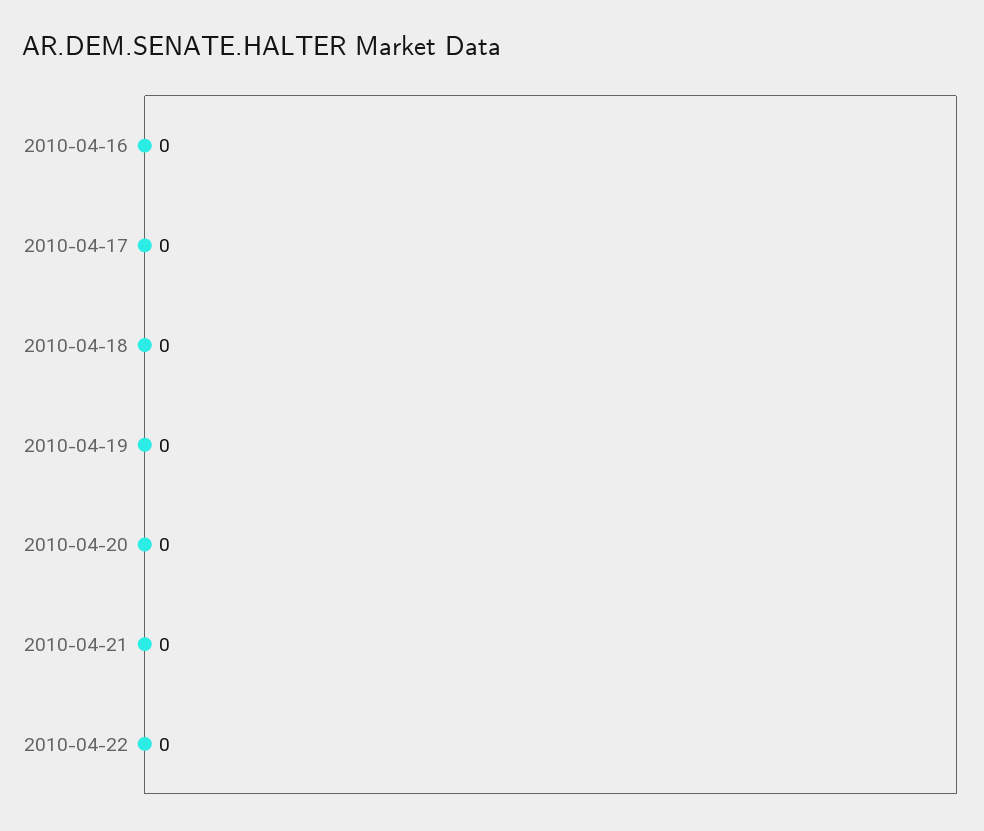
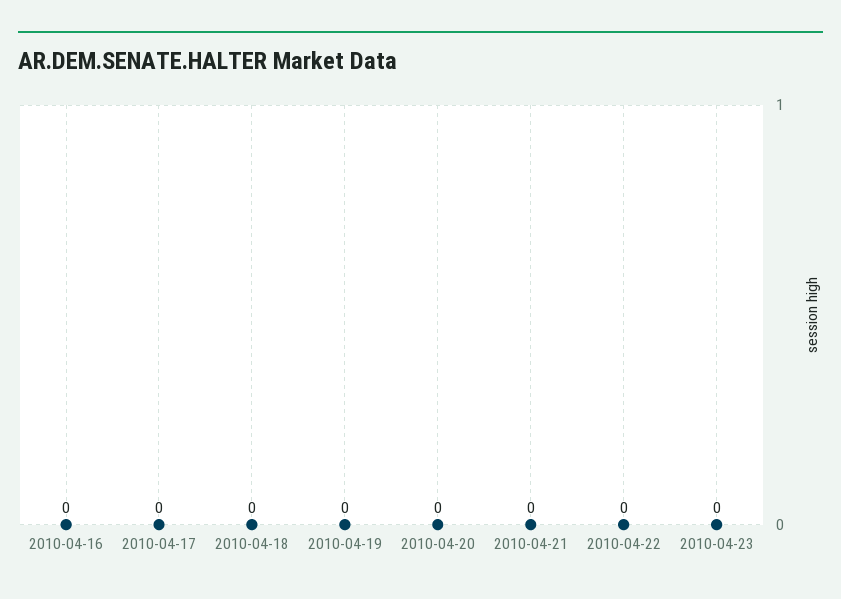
2010-04-23: none -> 0

